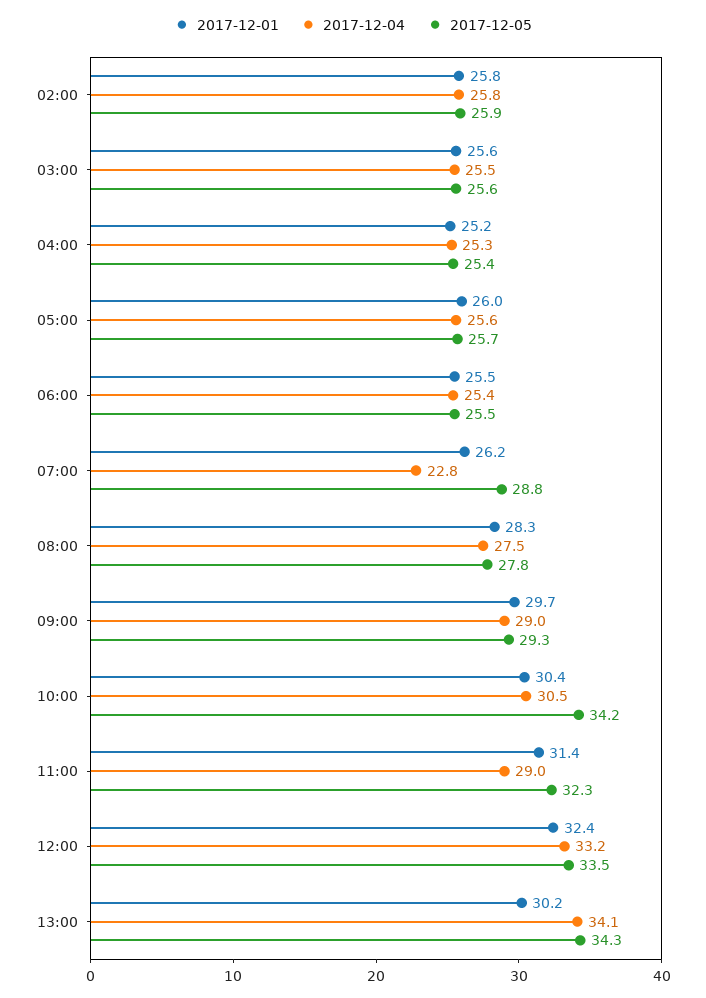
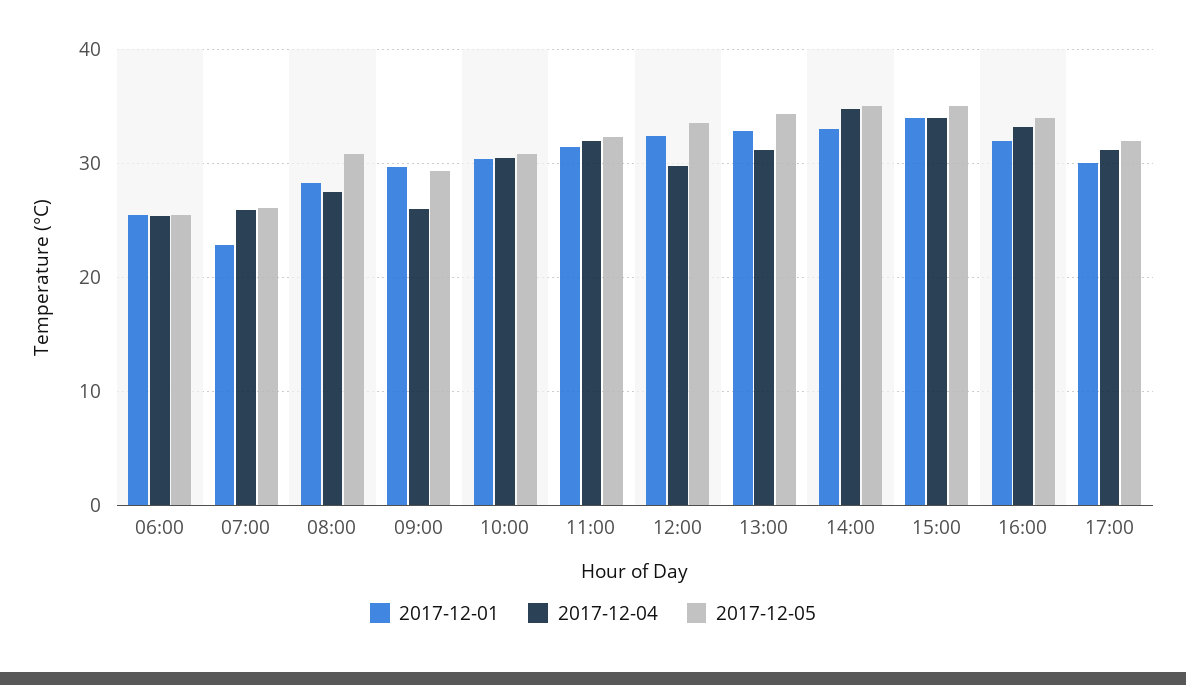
2017-12-01, 02:00: 25.8 -> none
2017-12-04, 02:00: 25.8 -> none
2017-12-05, 02:00: 25.9 -> none
2017-12-01, 03:00: 25.6 -> none
2017-12-04, 03:00: 25.5 -> none
2017-12-05, 03:00: 25.6 -> none
2017-12-01, 04:00: 25.2 -> none
2017-12-04, 04:00: 25.3 -> none
2017-12-05, 04:00: 25.4 -> none
2017-12-01, 05:00: 26 -> none
2017-12-04, 05:00: 25.6 -> none
2017-12-05, 05:00: 25.7 -> none
2017-12-01, 07:00: 26.2 -> 23
2017-12-04, 07:00: 22.8 -> 26
2017-12-05, 07:00: 28.8 -> 26
2017-12-05, 08:00: 27.8 -> 31
2017-12-04, 09:00: 29 -> 26
2017-12-05, 10:00: 34.2 -> 31
2017-12-04, 11:00: 29 -> 32
2017-12-04, 12:00: 33.2 -> 30
2017-12-01, 13:00: 30.2 -> 33
2017-12-04, 13:00: 34.1 -> 31
2017-12-01, 14:00: none -> 33
2017-12-04, 14:00: none -> 35
2017-12-05, 14:00: none -> 35
2017-12-01, 15:00: none -> 34
2017-12-04, 15:00: none -> 34
2017-12-05, 15:00: none -> 35
2017-12-01, 16:00: none -> 32
2017-12-04, 16:00: none -> 33
2017-12-05, 16:00: none -> 34
2017-12-01, 17:00: none -> 30
2017-12-04, 17:00: none -> 31
2017-12-05, 17:00: none -> 32

